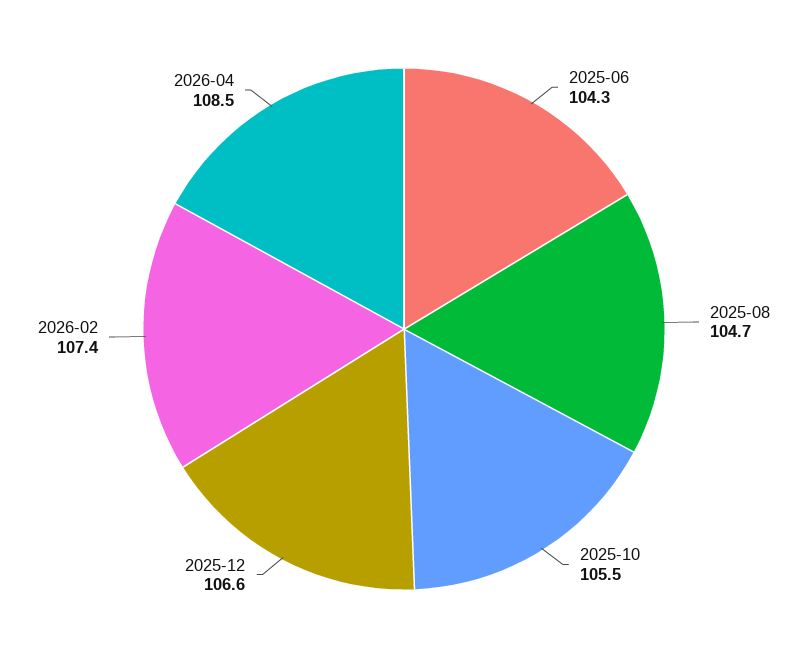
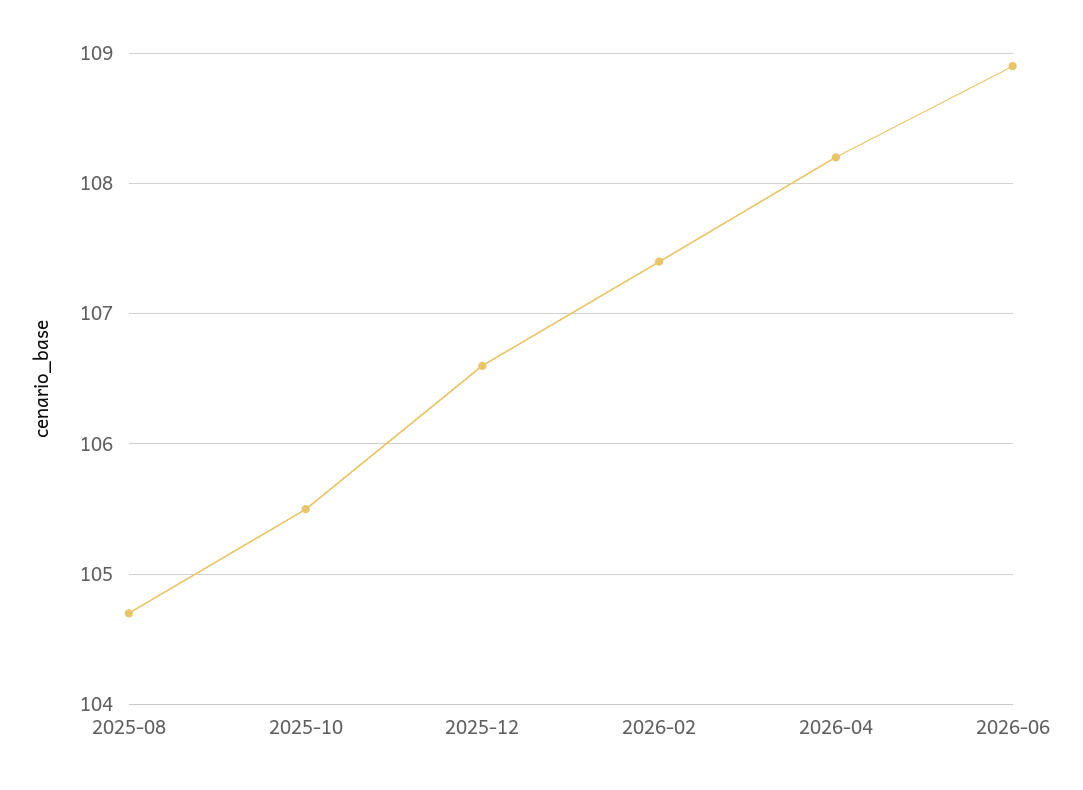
2025-06: 104.3 -> none
2026-04: 108.5 -> 108.2
2026-06: none -> 108.9

